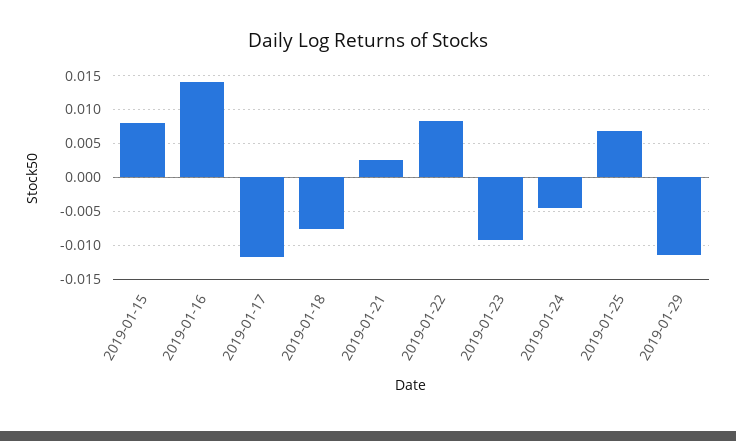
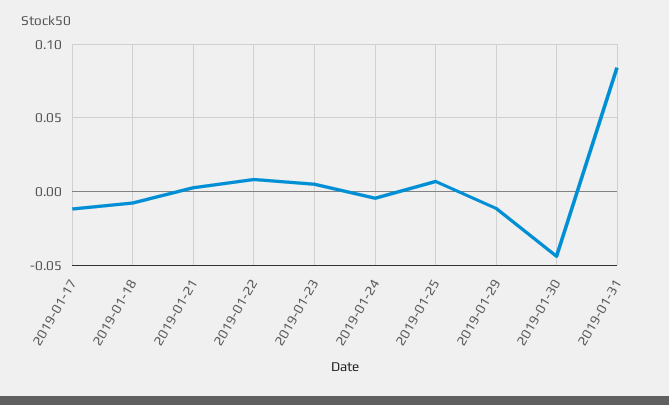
2019-01-15: 0.008 -> none
2019-01-16: 0.014 -> none
2019-01-23: -0.009 -> 0.005
2019-01-30: none -> -0.045
2019-01-31: none -> 0.085

